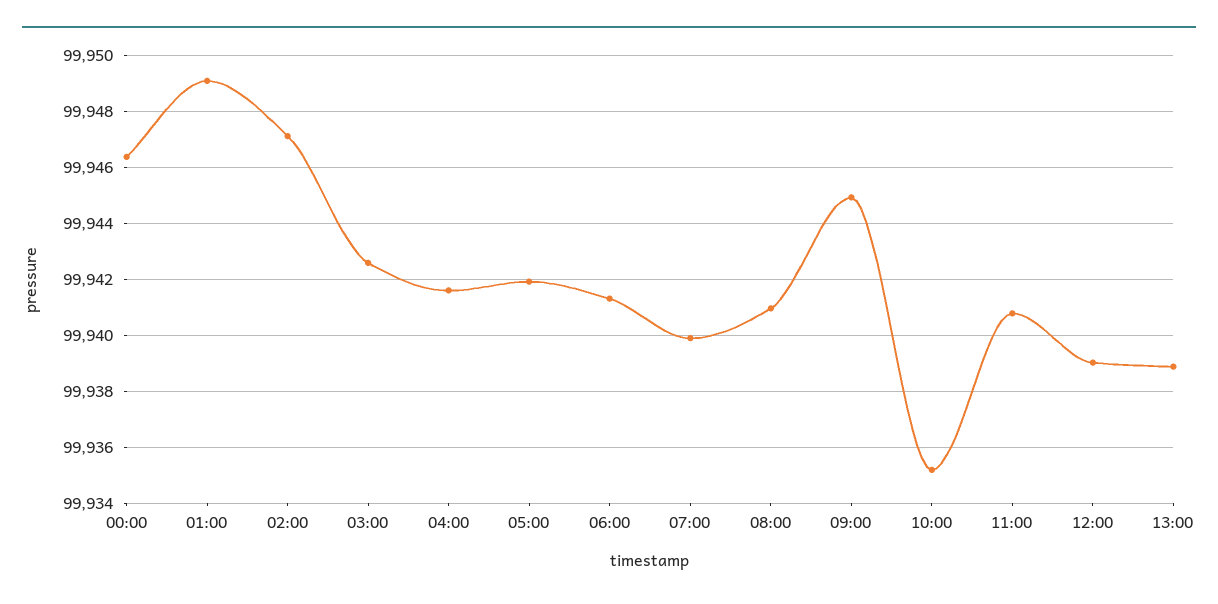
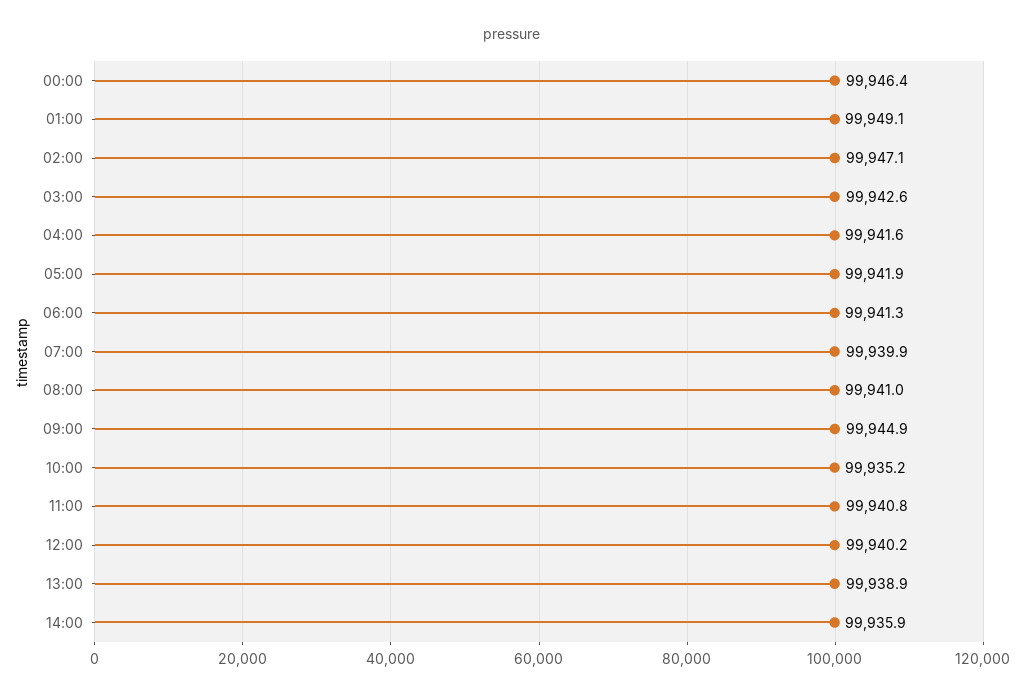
12:00: 99939 -> 99940.2
14:00: none -> 99935.9

